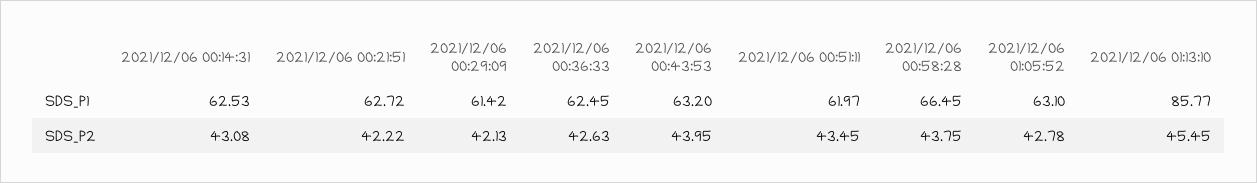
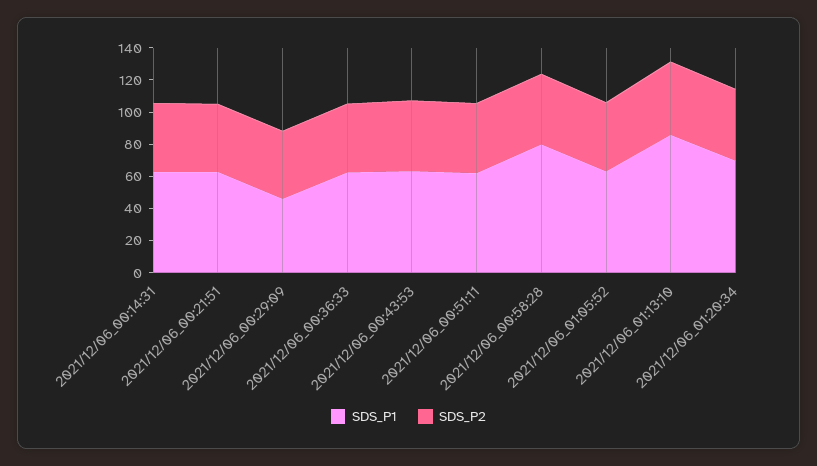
SDS_P1, 2021/12/06 00:29:09: 61.42 -> 45
SDS_P1, 2021/12/06 00:58:28: 66.45 -> 80
SDS_P1, 2021/12/06_01:20:34: none -> 70
SDS_P2, 2021/12/06_01:20:34: none -> 45

